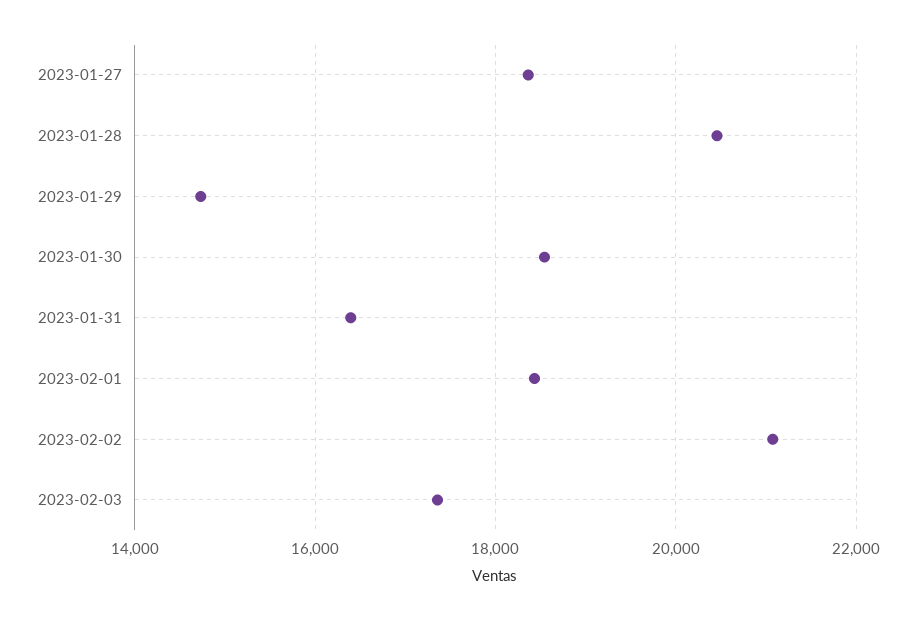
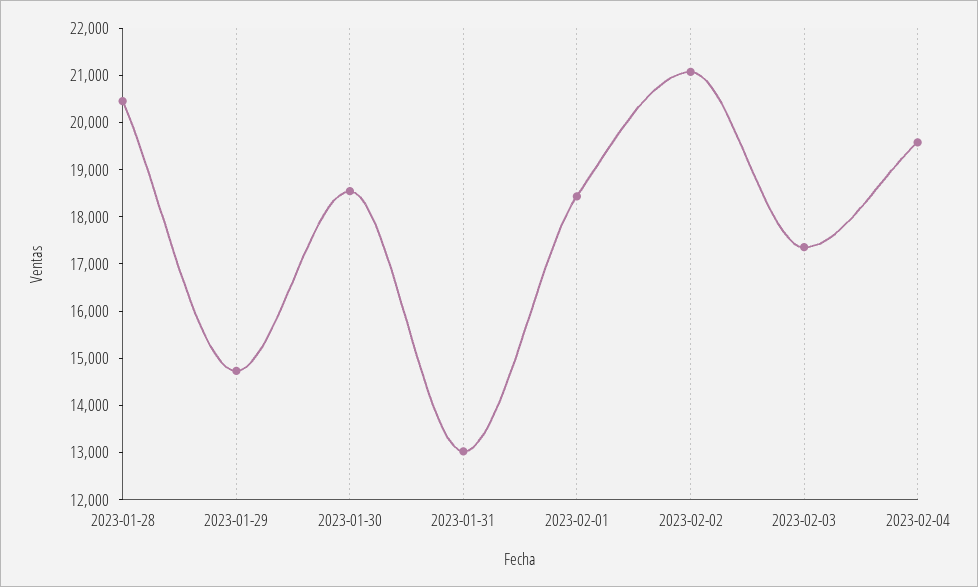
2023-01-27: 18400 -> none
2023-01-31: 16400 -> 13000
2023-02-04: none -> 19600

